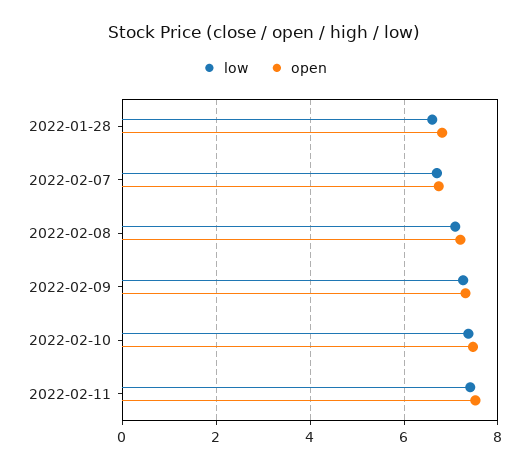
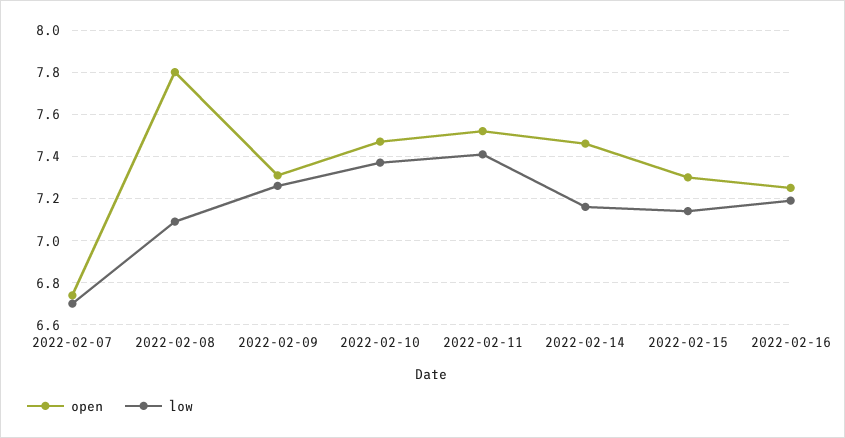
low, 2022-01-28: 6.6 -> none
open, 2022-01-28: 6.8 -> none
open, 2022-02-08: 7.2 -> 7.8
open, 2022-02-14: none -> 7.45
low, 2022-02-14: none -> 7.15
open, 2022-02-15: none -> 7.3
low, 2022-02-15: none -> 7.15
open, 2022-02-16: none -> 7.25
low, 2022-02-16: none -> 7.2

